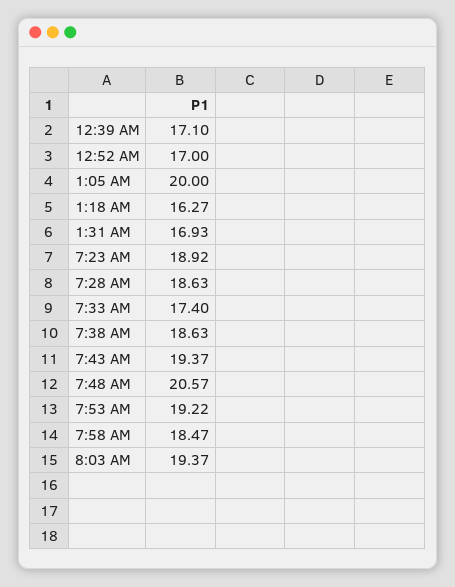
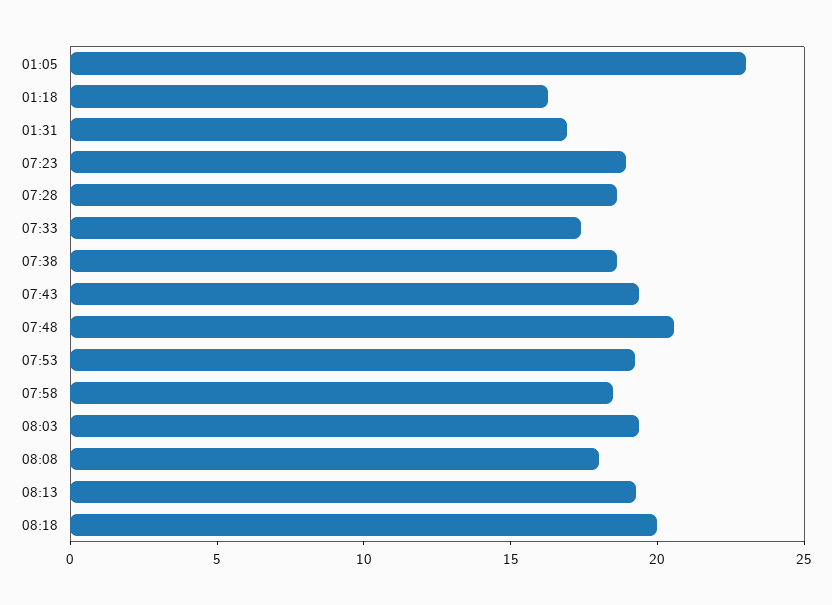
12:39 AM: 17.1 -> none
12:52 AM: 17 -> none
1:05 AM: 20 -> 23
08:08: none -> 18
08:13: none -> 19
08:18: none -> 20

